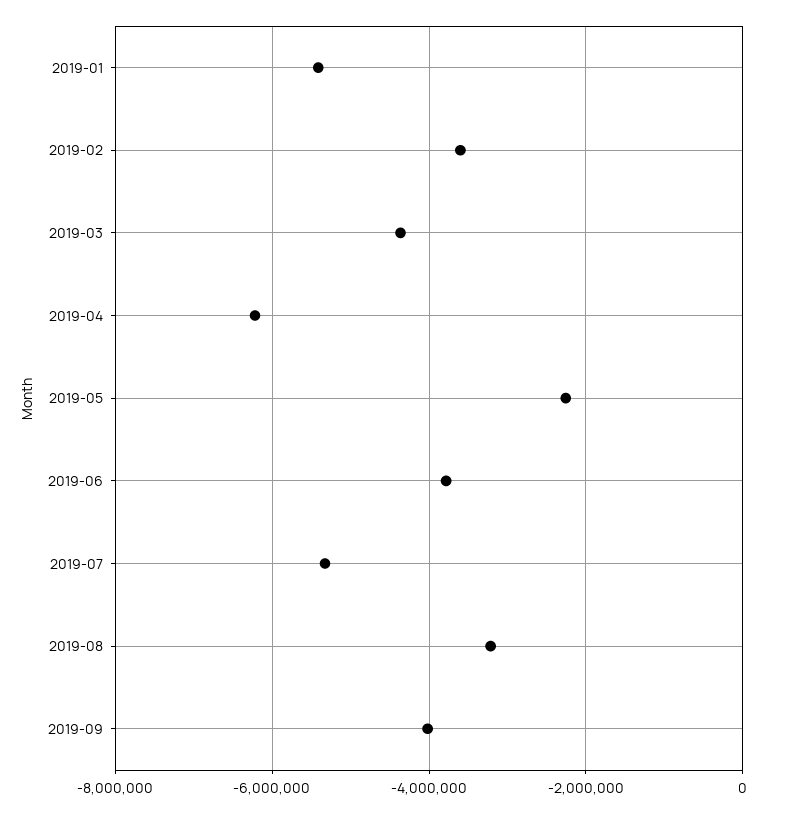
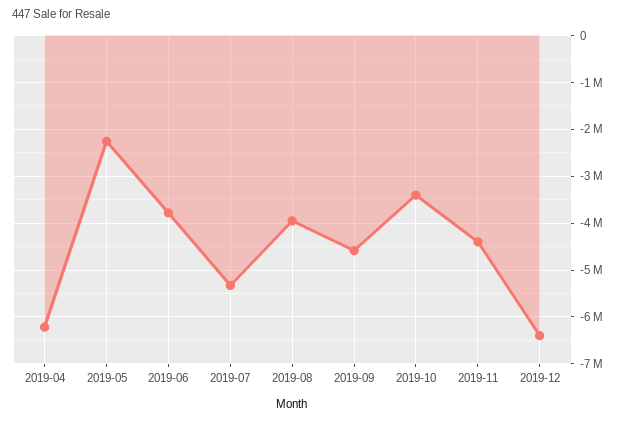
2019-01: -5400000 -> none
2019-02: -3600000 -> none
2019-03: -4400000 -> none
2019-08: -3200000 -> -4000000
2019-09: -4000000 -> -4600000
2019-10: none -> -3400000
2019-11: none -> -4400000
2019-12: none -> -6400000

